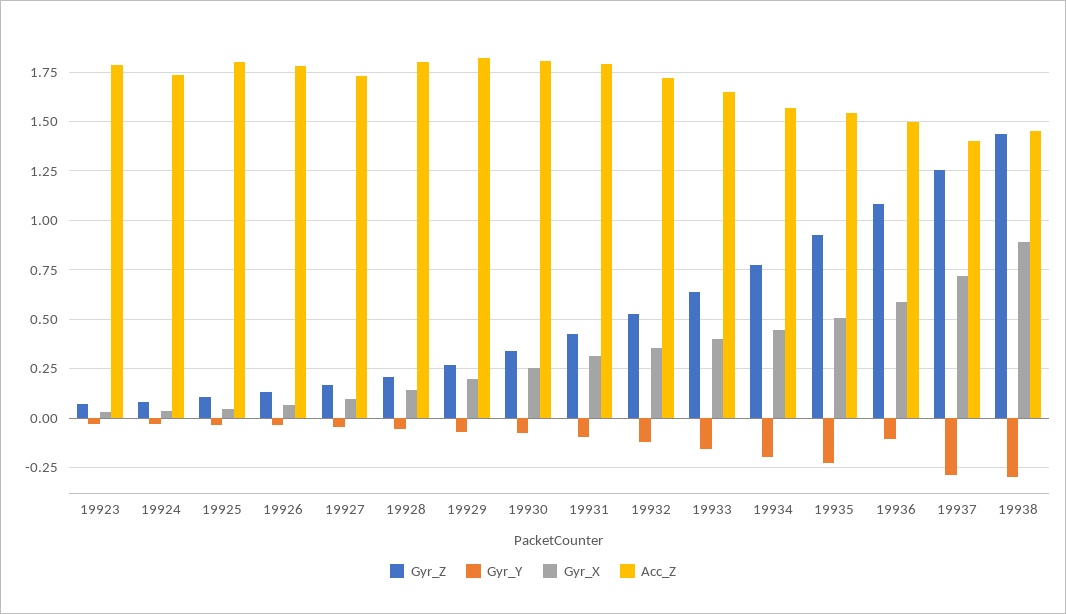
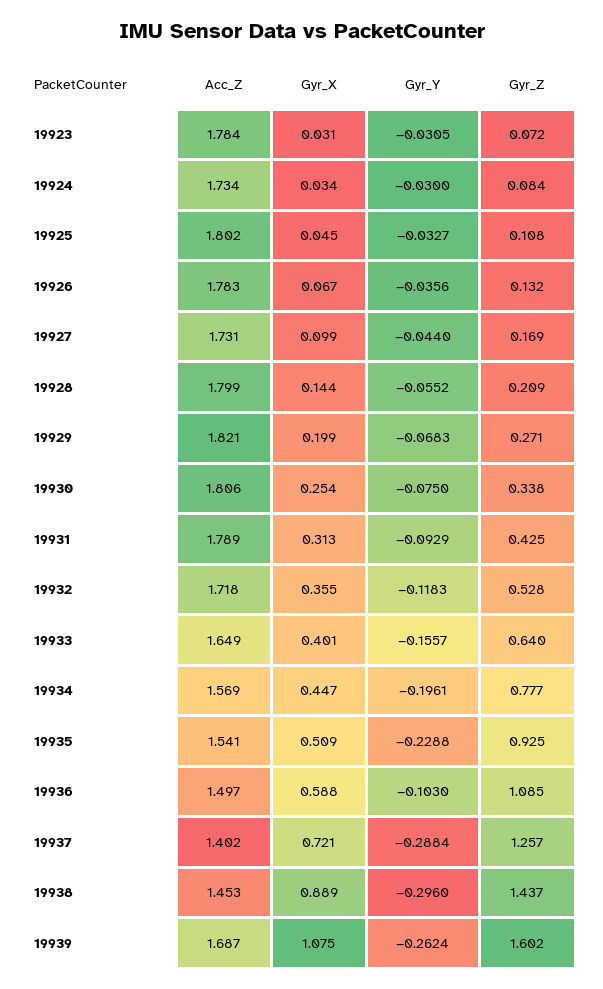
Acc_Z, 19939: none -> 1.687
Gyr_X, 19939: none -> 1.075
Gyr_Y, 19939: none -> -0.2624
Gyr_Z, 19939: none -> 1.602

